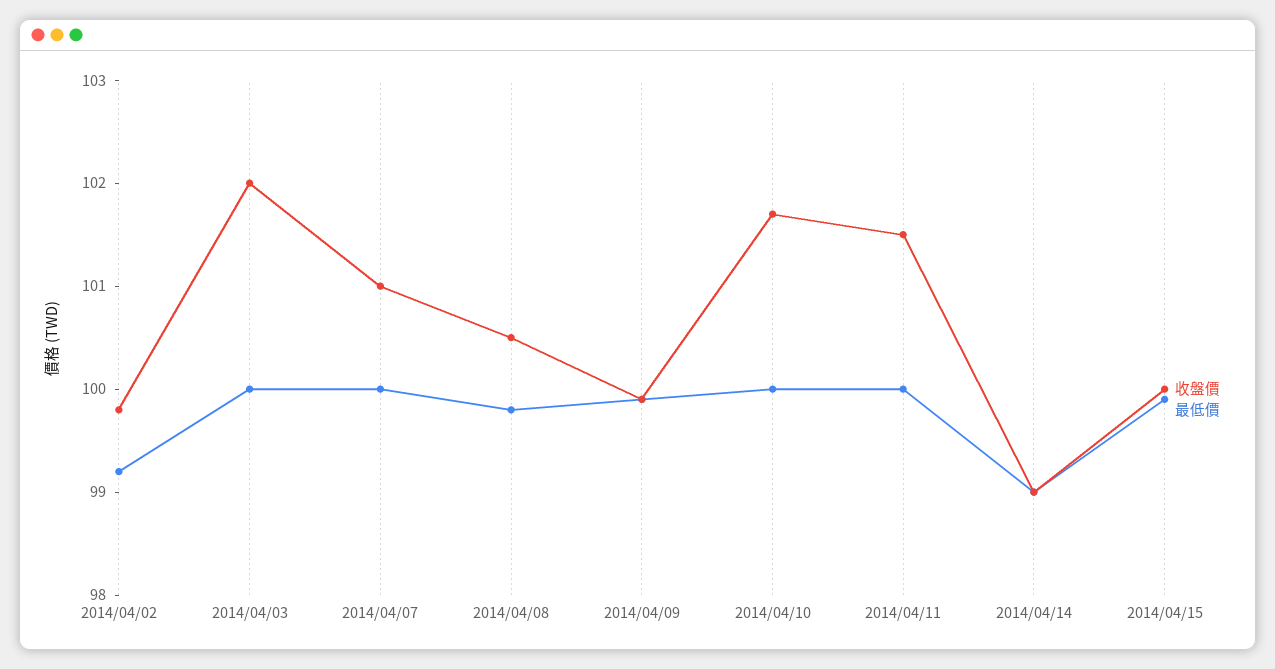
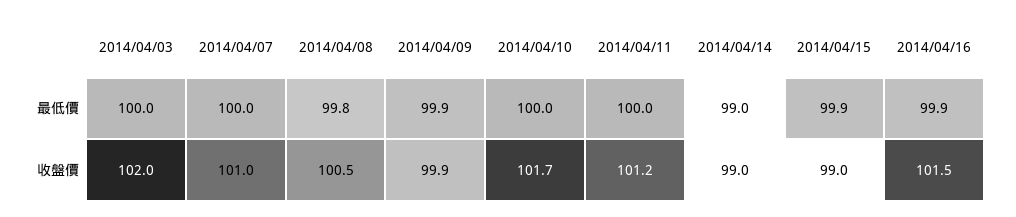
收盤價, 2014/04/02: 99.8 -> none
最低價, 2014/04/02: 99.2 -> none
收盤價, 2014/04/11: 101.5 -> 101.2
收盤價, 2014/04/15: 100 -> 99
最低價, 2014/04/16: none -> 99.9
收盤價, 2014/04/16: none -> 101.5

